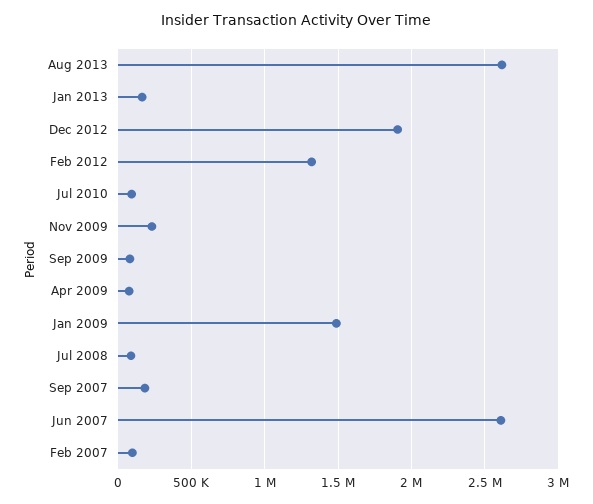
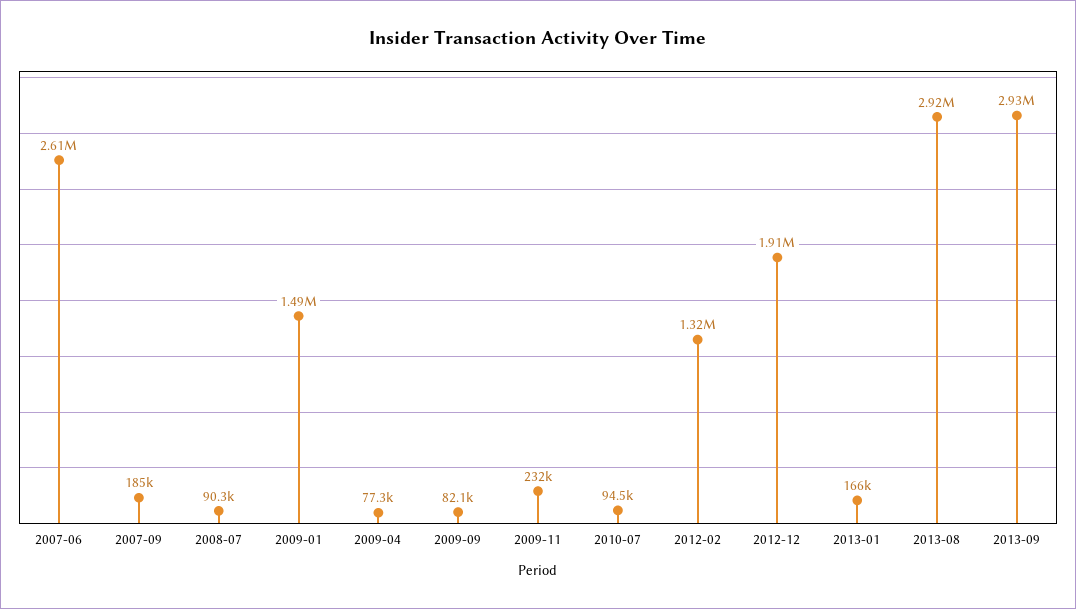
Aug 2013: 2600000 -> 2920000
Feb 2007: 100000 -> none
2013-09: none -> 2930000

